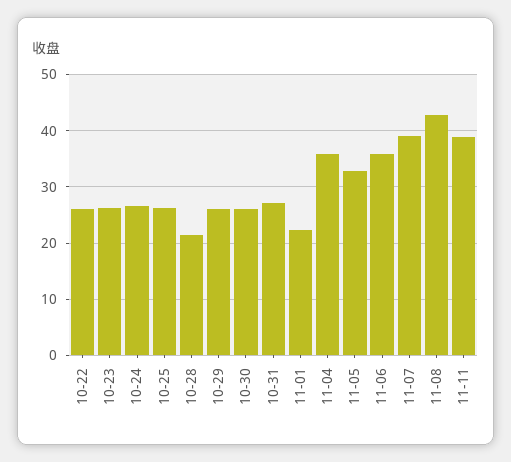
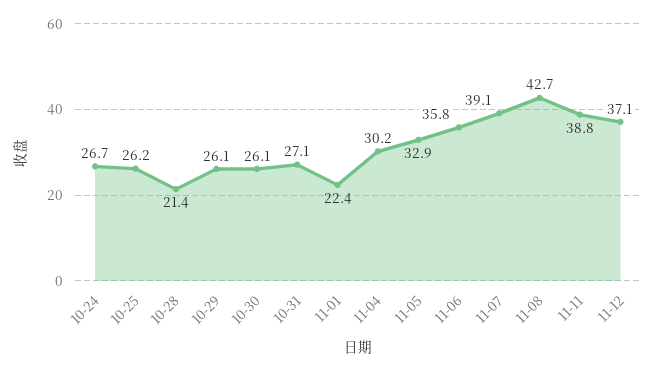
10-22: 26 -> none
10-23: 26 -> none
11-04: 36 -> 30.2
11-12: none -> 37.1

